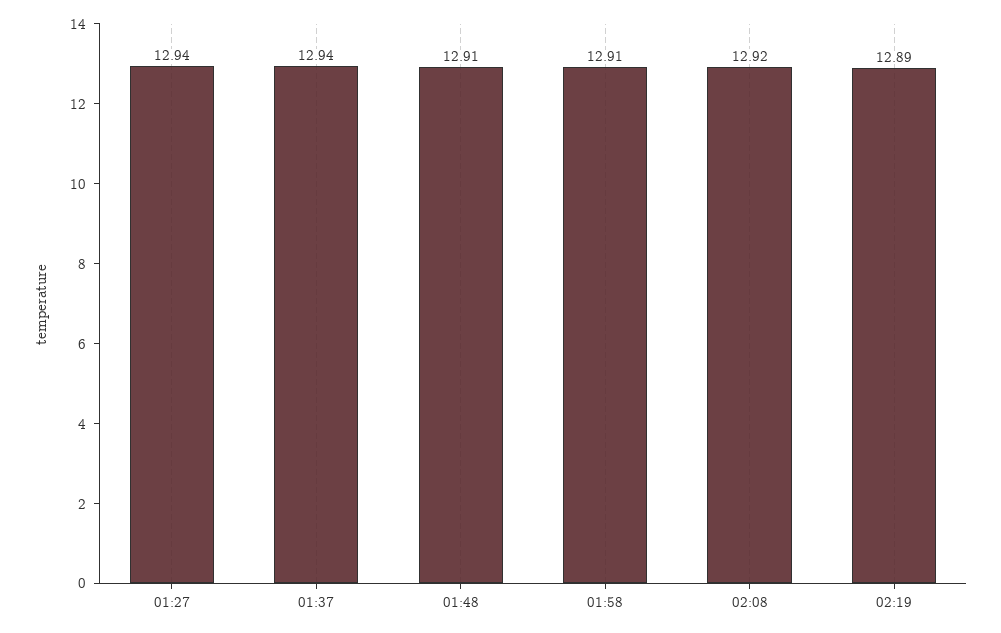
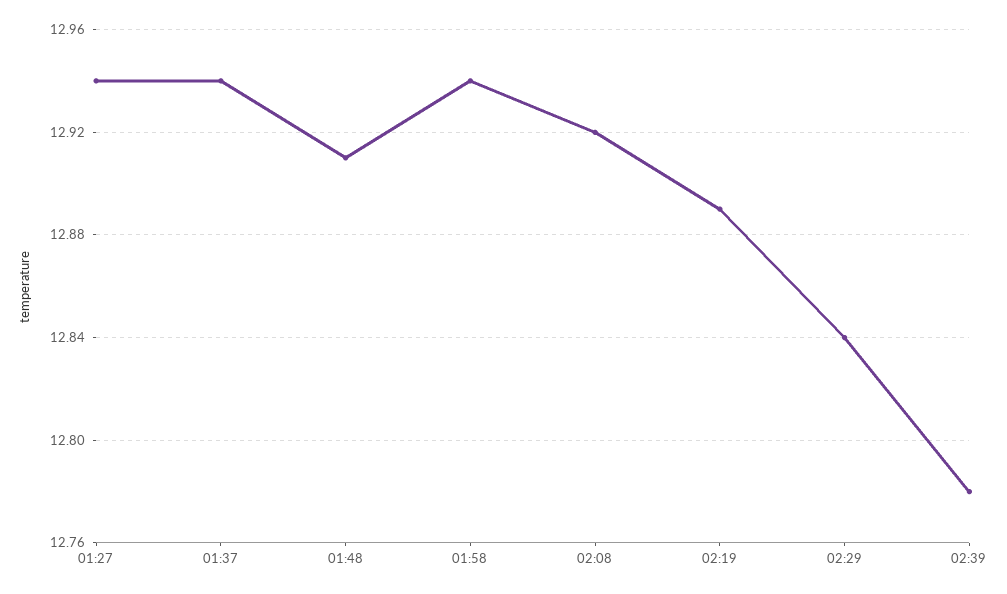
01:58: 12.91 -> 12.94
02:29: none -> 12.84
02:39: none -> 12.78

